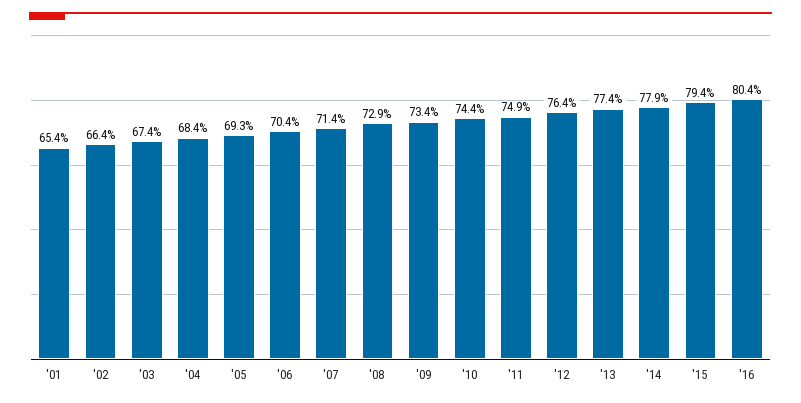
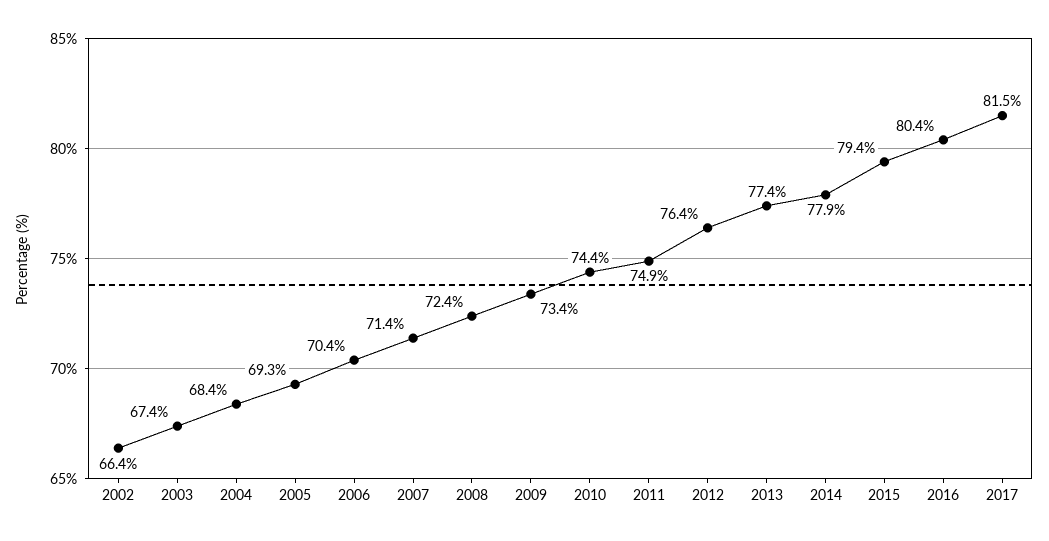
'01: 65.4 -> none
'08: 72.9 -> 72.4
2017: none -> 81.5

